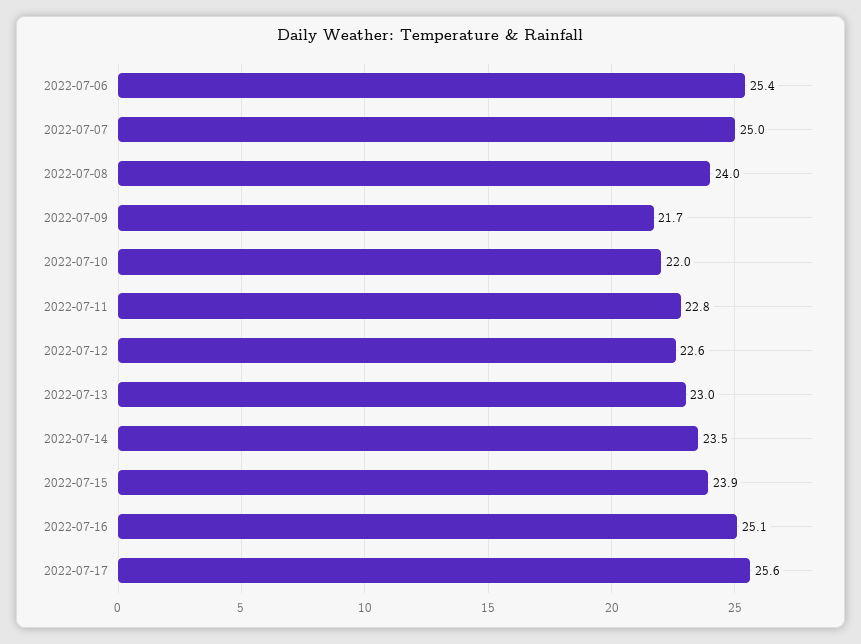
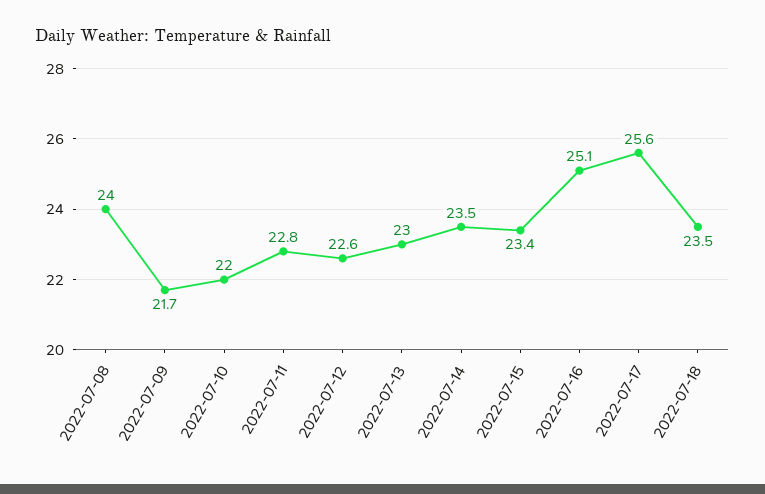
2022-07-06: 25.4 -> none
2022-07-07: 25 -> none
2022-07-15: 23.9 -> 23.4
2022-07-18: none -> 23.5

